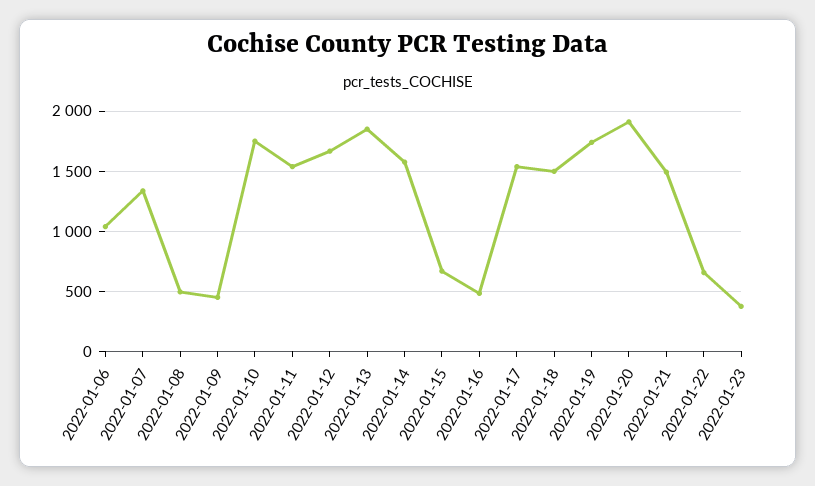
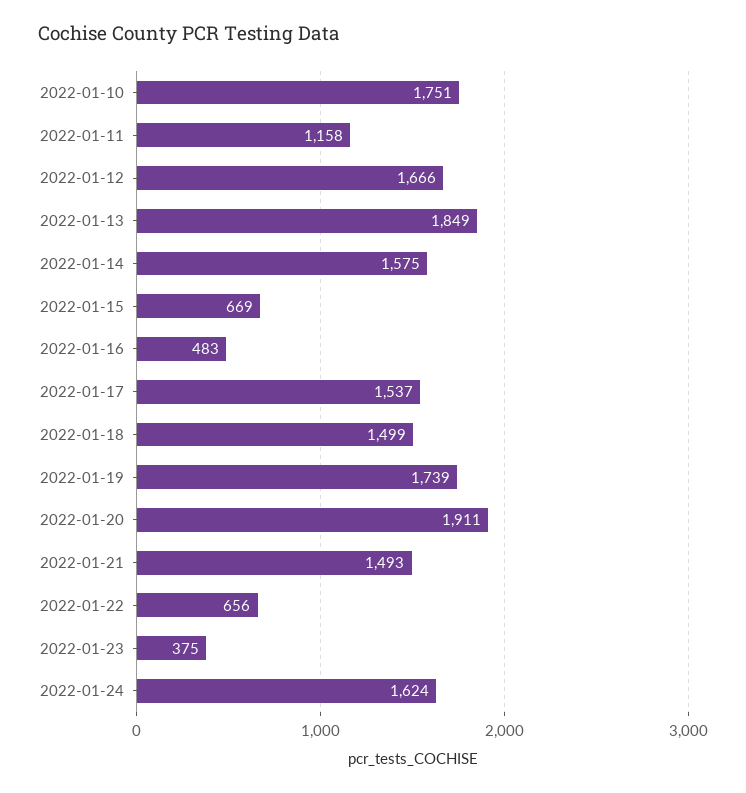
2022-01-06: 1050 -> none
2022-01-07: 1350 -> none
2022-01-08: 500 -> none
2022-01-09: 450 -> none
2022-01-11: 1550 -> 1158
2022-01-24: none -> 1624

